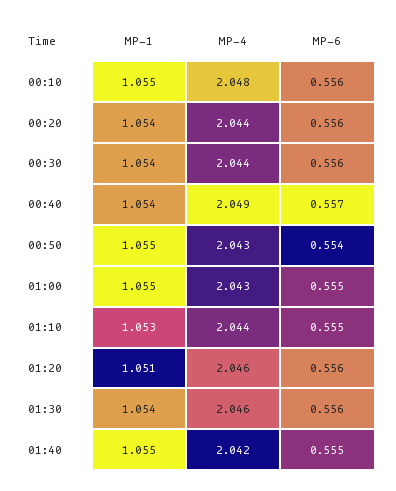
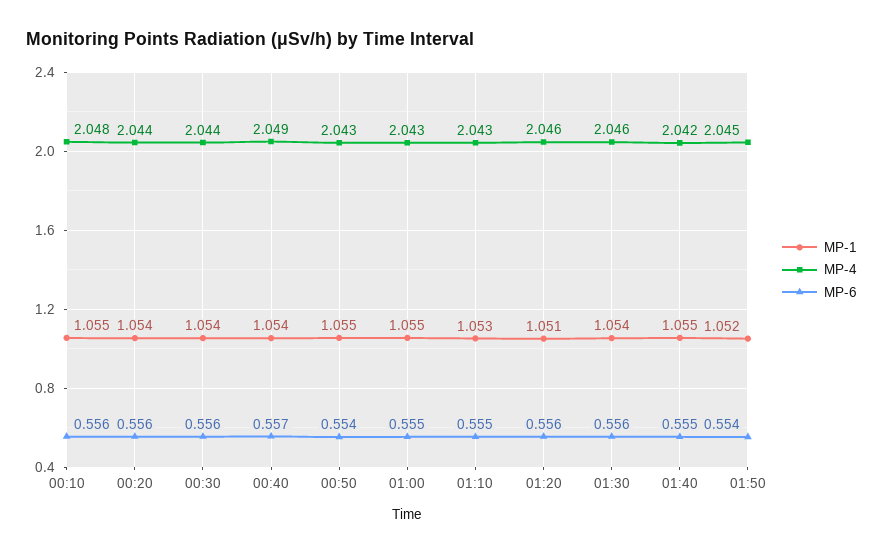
MP-4, 01:10: 2.044 -> 2.043
MP-1, 01:50: none -> 1.052
MP-4, 01:50: none -> 2.045
MP-6, 01:50: none -> 0.554

